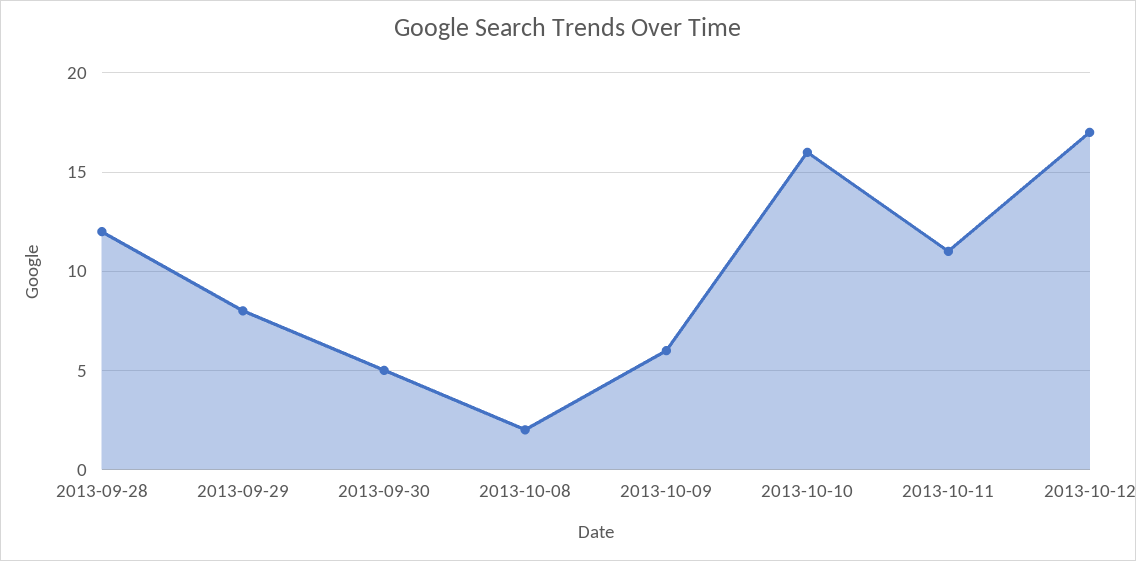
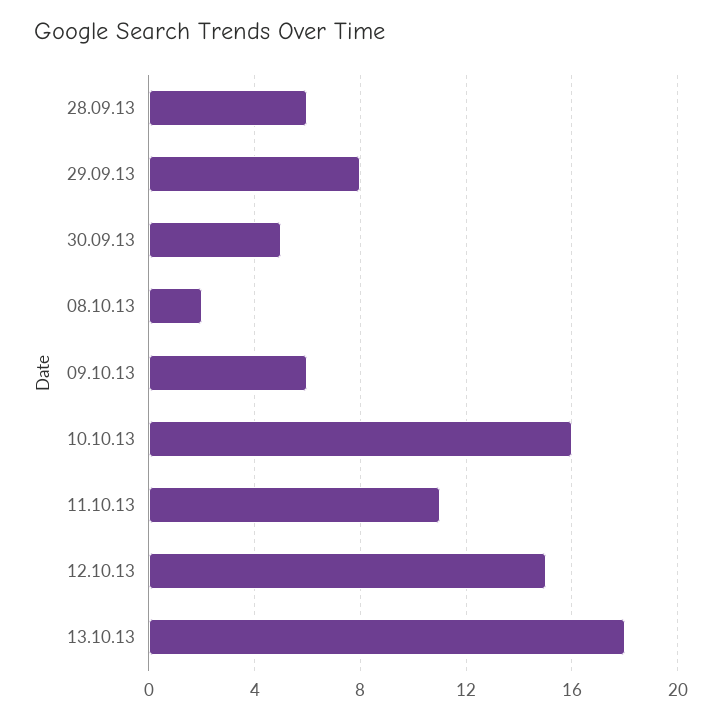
2013-09-28: 12 -> 6
2013-10-12: 17 -> 15
13.10.13: none -> 18

